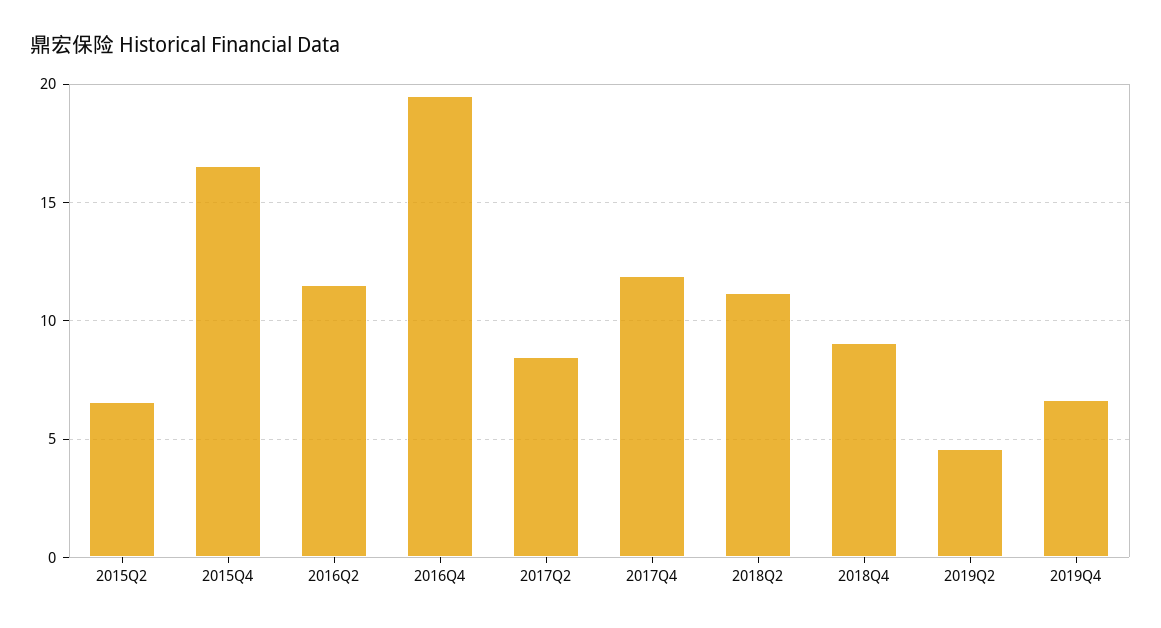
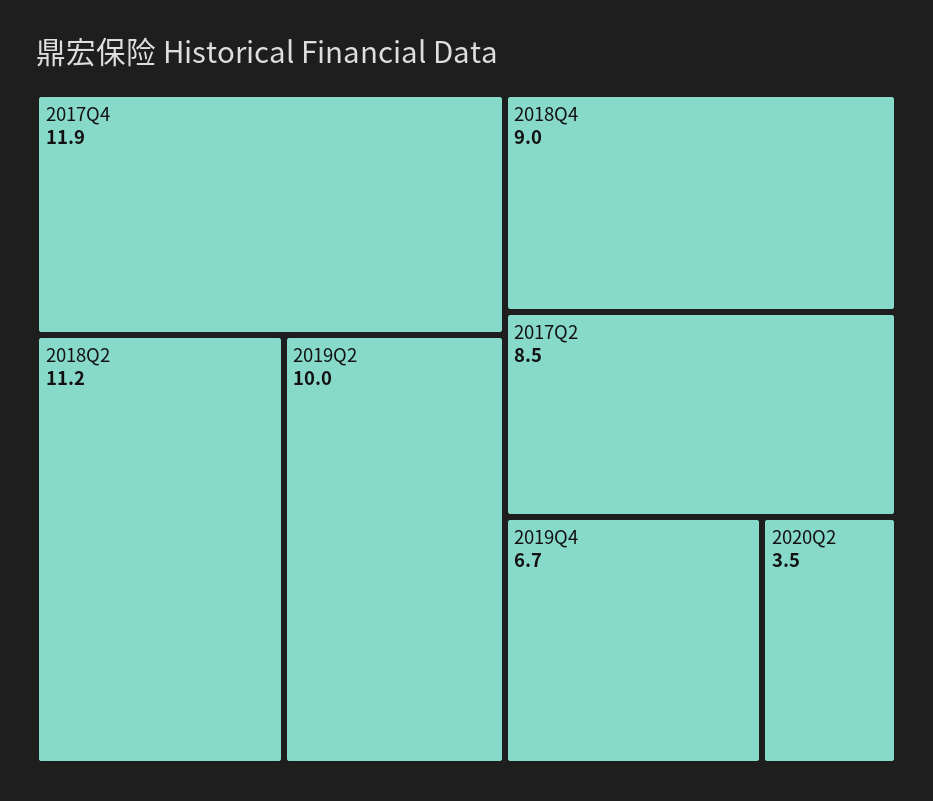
2015Q2: 6.5 -> none
2015Q4: 16.5 -> none
2016Q2: 11.5 -> none
2016Q4: 19.5 -> none
2019Q2: 4.5 -> 10
2020Q2: none -> 3.5

